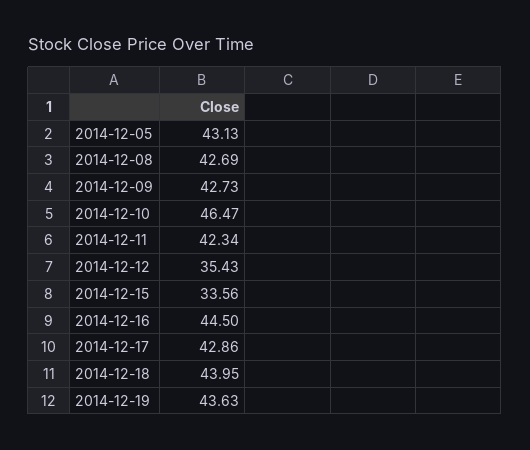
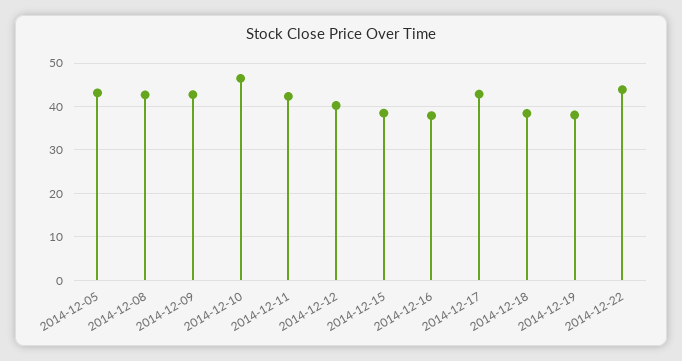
2014-12-12: 35.43 -> 40
2014-12-15: 33.56 -> 38
2014-12-16: 44.5 -> 38
2014-12-18: 43.95 -> 38
2014-12-19: 43.63 -> 38
2014-12-22: none -> 44

